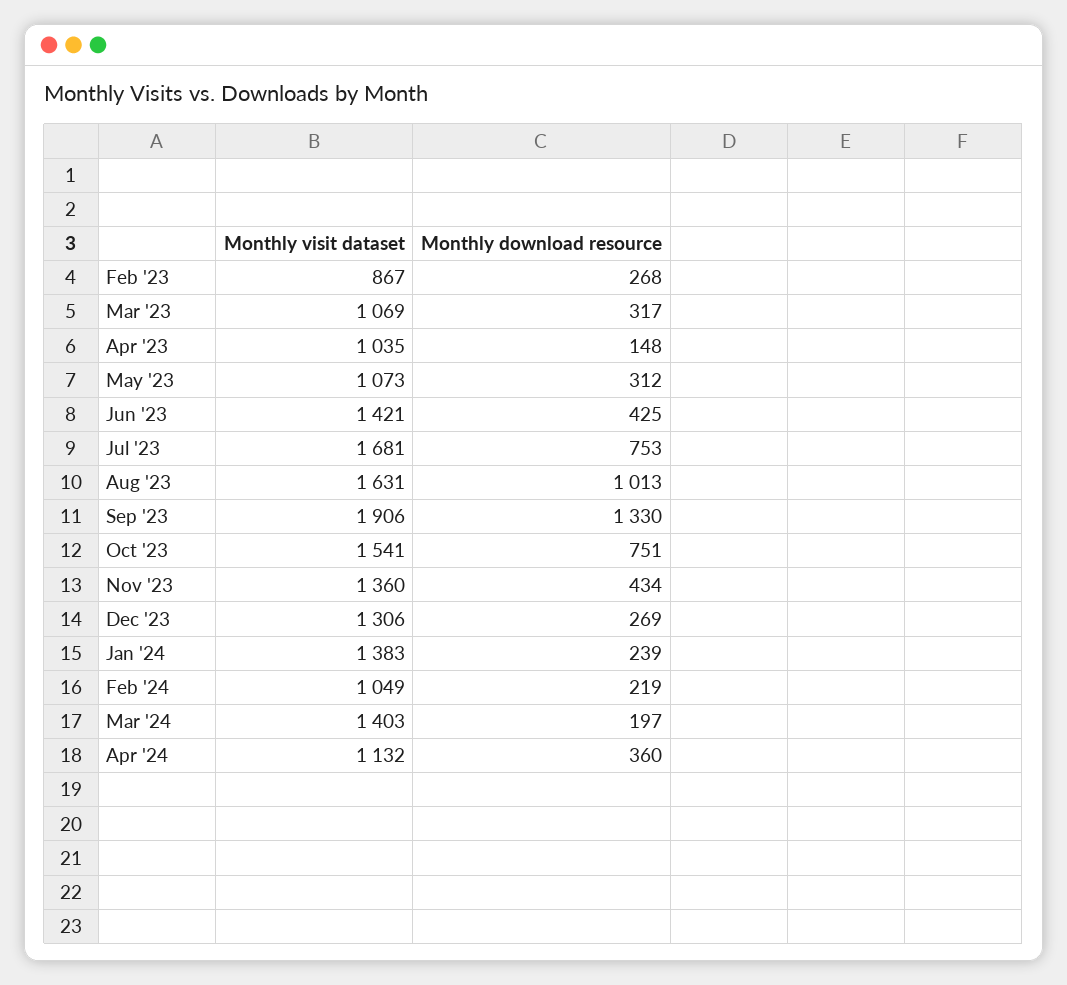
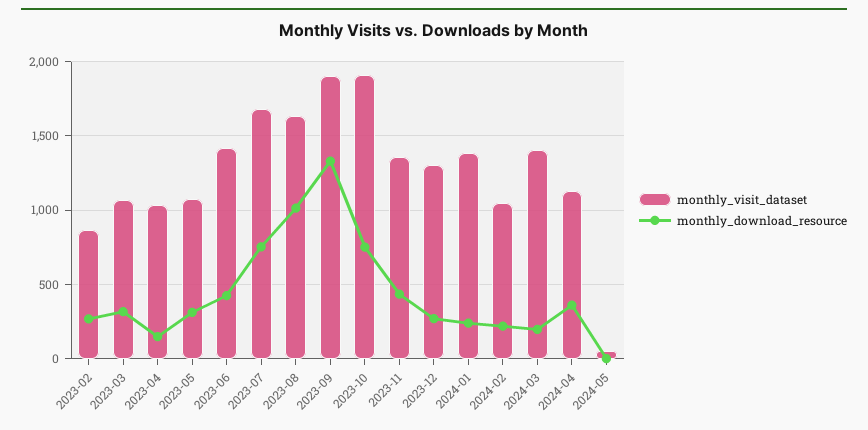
Monthly visit dataset, Oct '23: 1541 -> 1900
Monthly visit dataset, 2024-05: none -> 50
Monthly download resource, 2024-05: none -> 0

